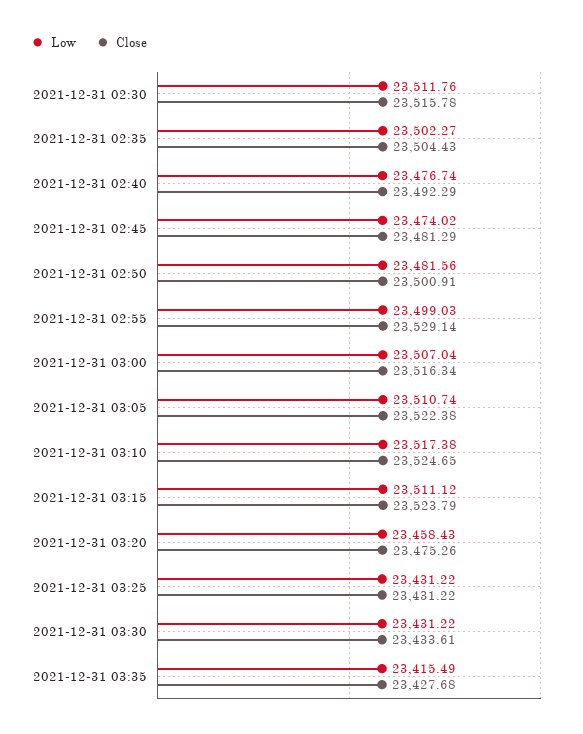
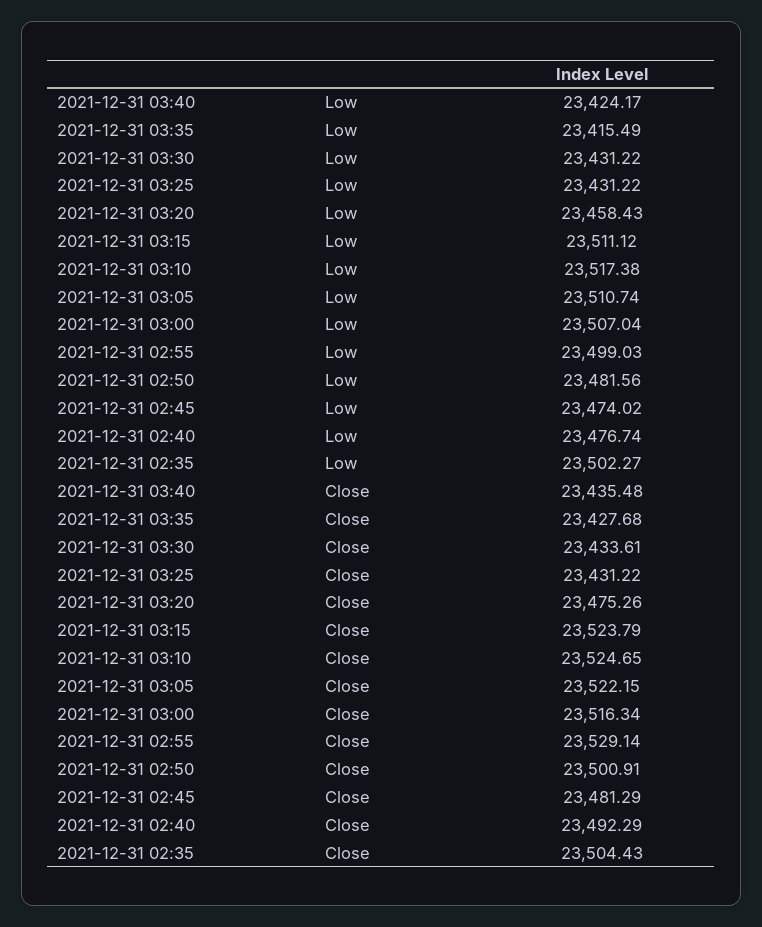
Low, 2021-12-31 02:30: 23511.76 -> none
Close, 2021-12-31 02:30: 23515.78 -> none
Close, 2021-12-31 03:05: 23522.38 -> 23522.15
Low, 2021-12-31 03:40: none -> 23424.17
Close, 2021-12-31 03:40: none -> 23435.48

